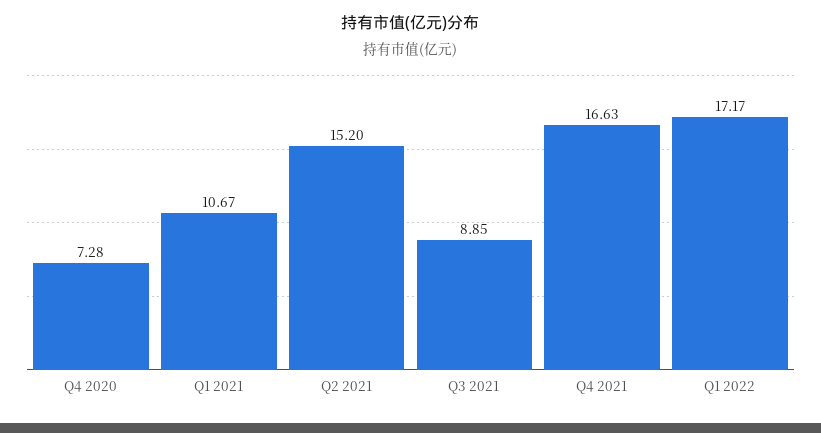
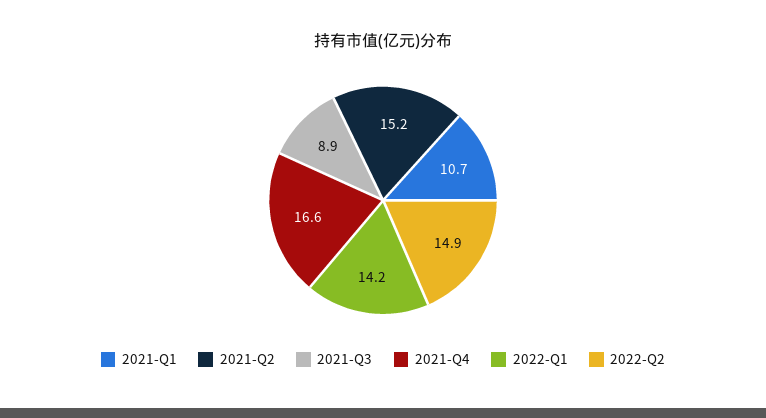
Q4 2020: 7.28 -> none
Q1 2022: 17.17 -> 14.2
2022-Q2: none -> 14.9

